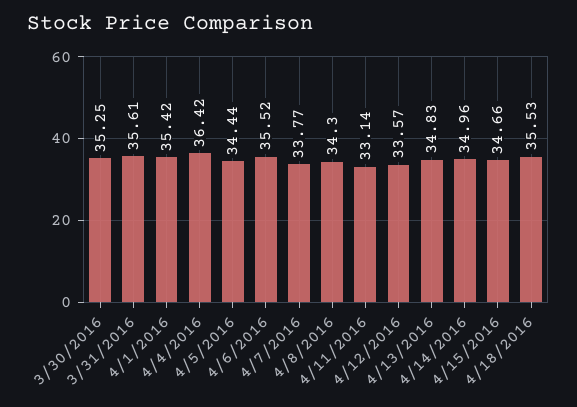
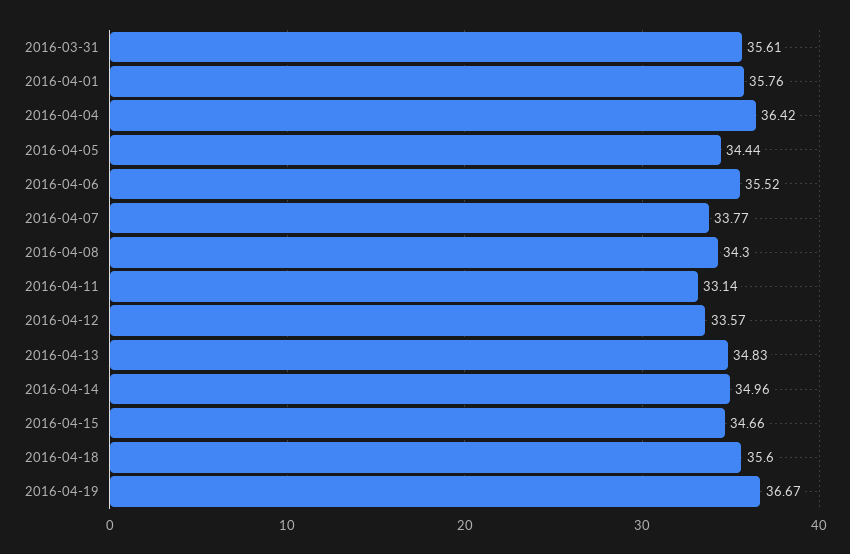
3/30/2016: 35.25 -> none
4/1/2016: 35.42 -> 35.76
4/18/2016: 35.53 -> 35.6
2016-04-19: none -> 36.67

